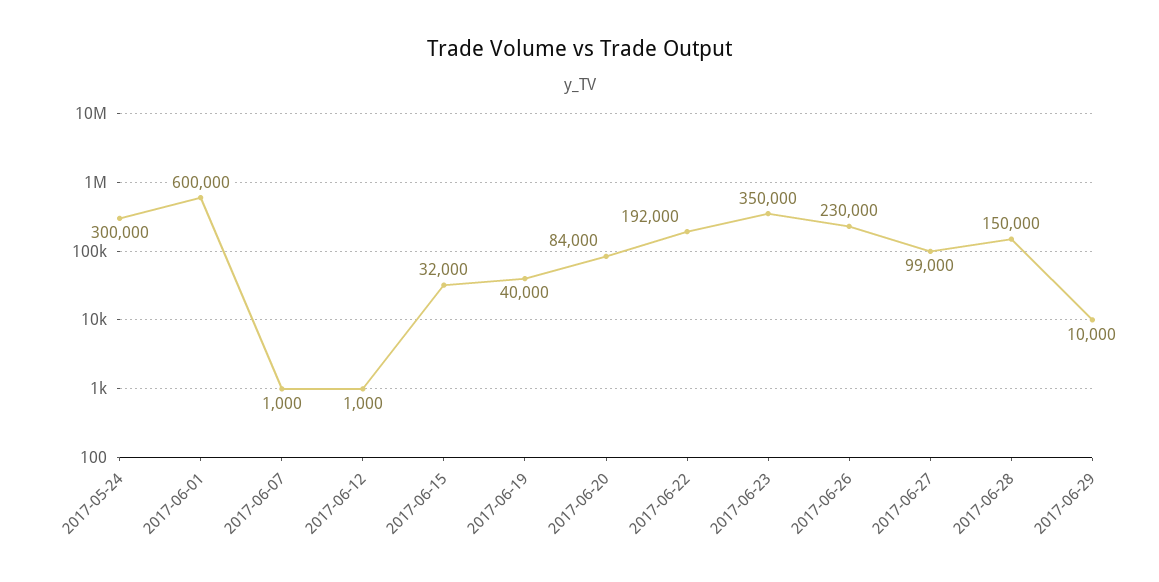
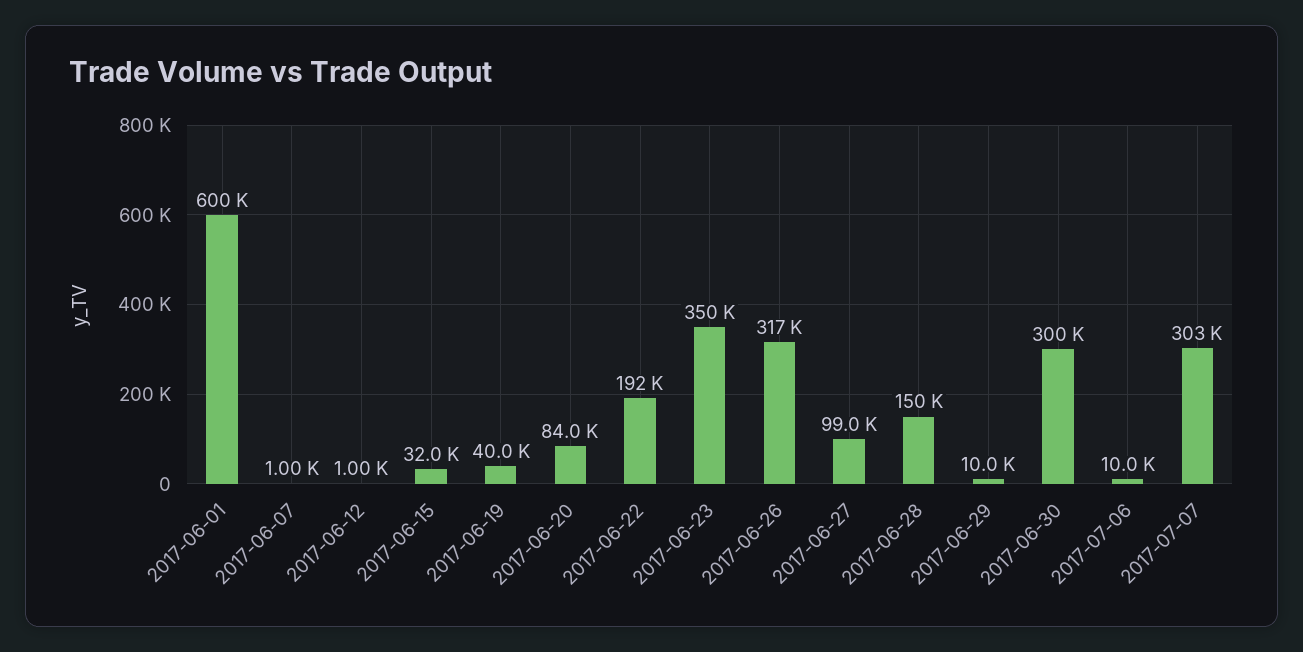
2017-05-24: 300000 -> none
2017-06-26: 230000 -> 317000
2017-06-30: none -> 300000
2017-07-06: none -> 10000
2017-07-07: none -> 303000

